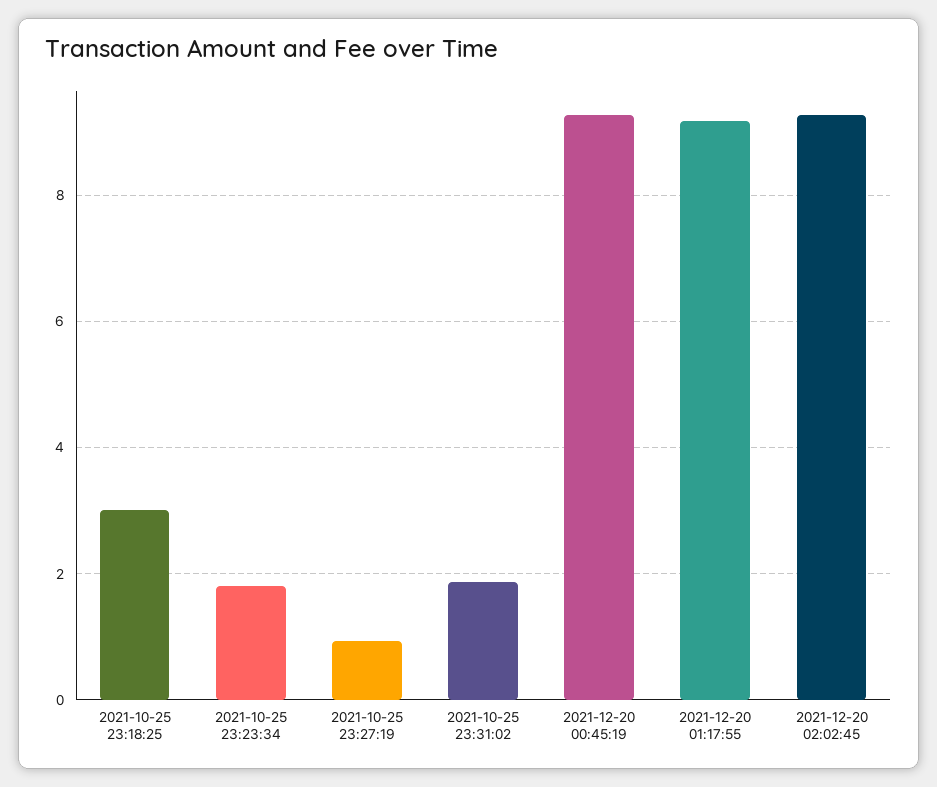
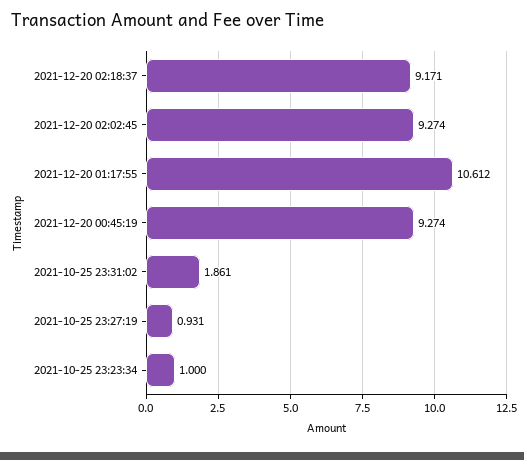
2021-10-25 23:18:25: 3 -> none
2021-10-25 23:23:34: 1.8 -> 1
2021-12-20 01:17:55: 9.2 -> 10.612
2021-12-20 02:18:37: none -> 9.171

